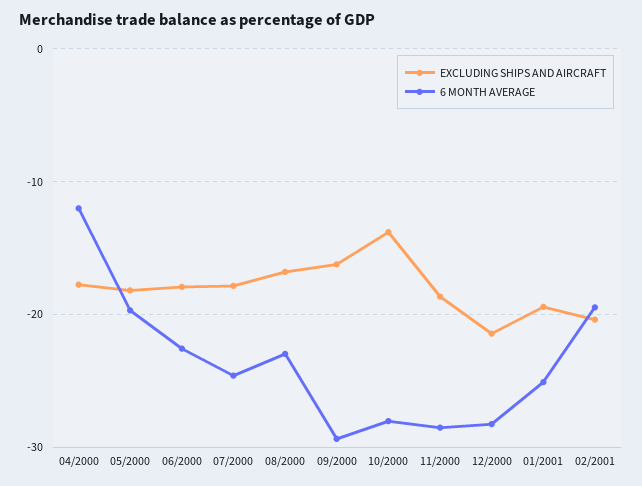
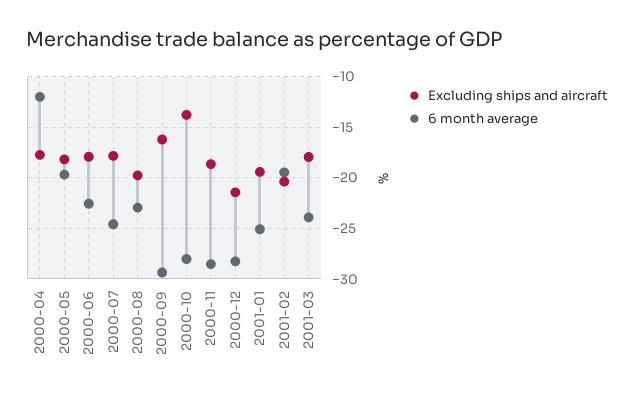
EXCLUDING SHIPS AND AIRCRAFT, 08/2000: -17 -> -20
EXCLUDING SHIPS AND AIRCRAFT, 2001-03: none -> -18
6 MONTH AVERAGE, 2001-03: none -> -24

